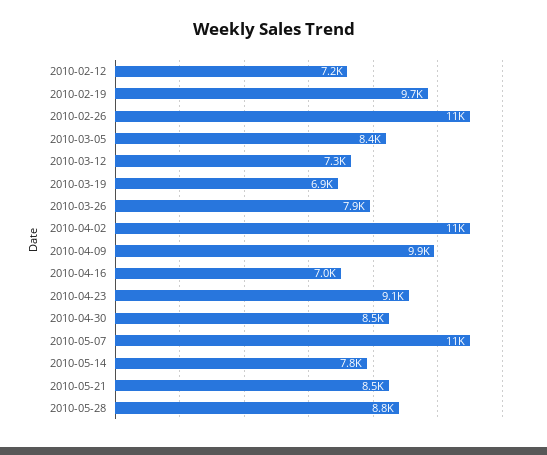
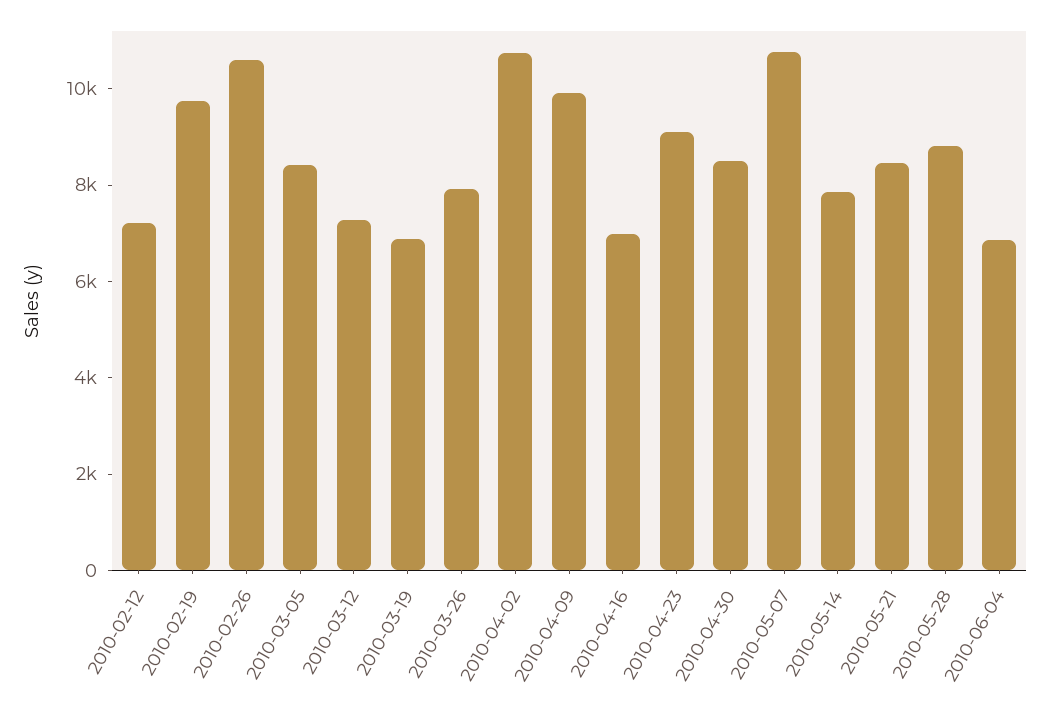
2010-06-04: none -> 7000

